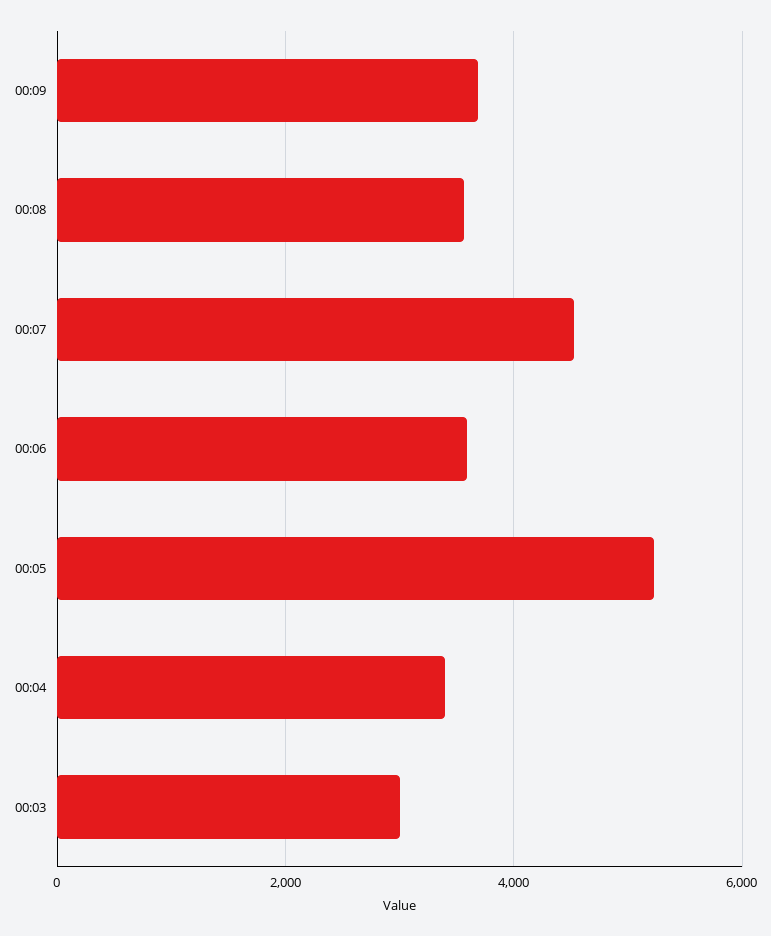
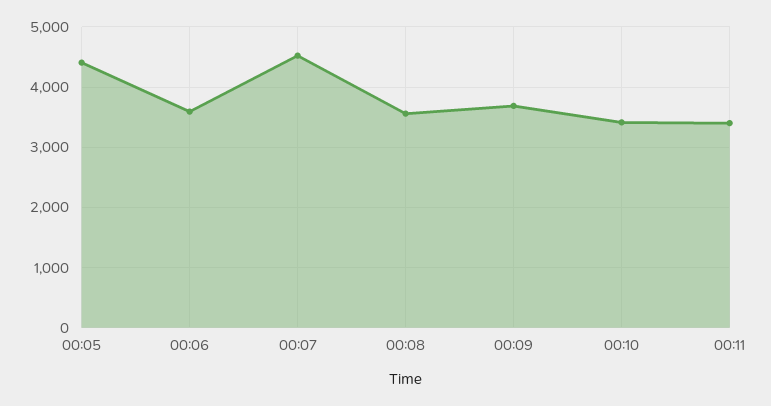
00:05: 5200 -> 4400
00:04: 3400 -> none
00:03: 3000 -> none
00:10: none -> 3400
00:11: none -> 3400

